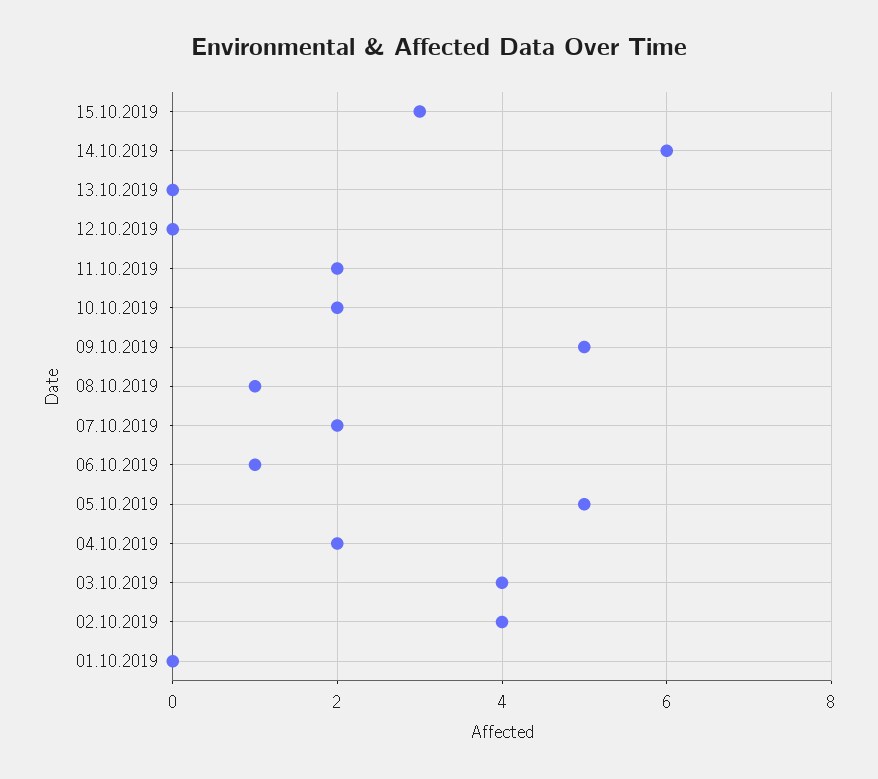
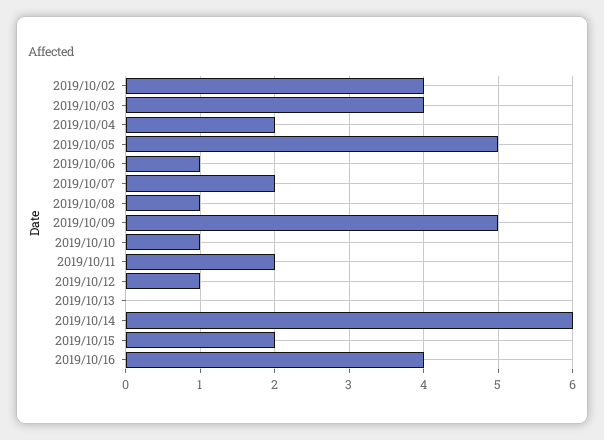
15.10.2019: 3 -> 2
12.10.2019: 0 -> 1
10.10.2019: 2 -> 1
01.10.2019: 0 -> none
2019/10/16: none -> 4

